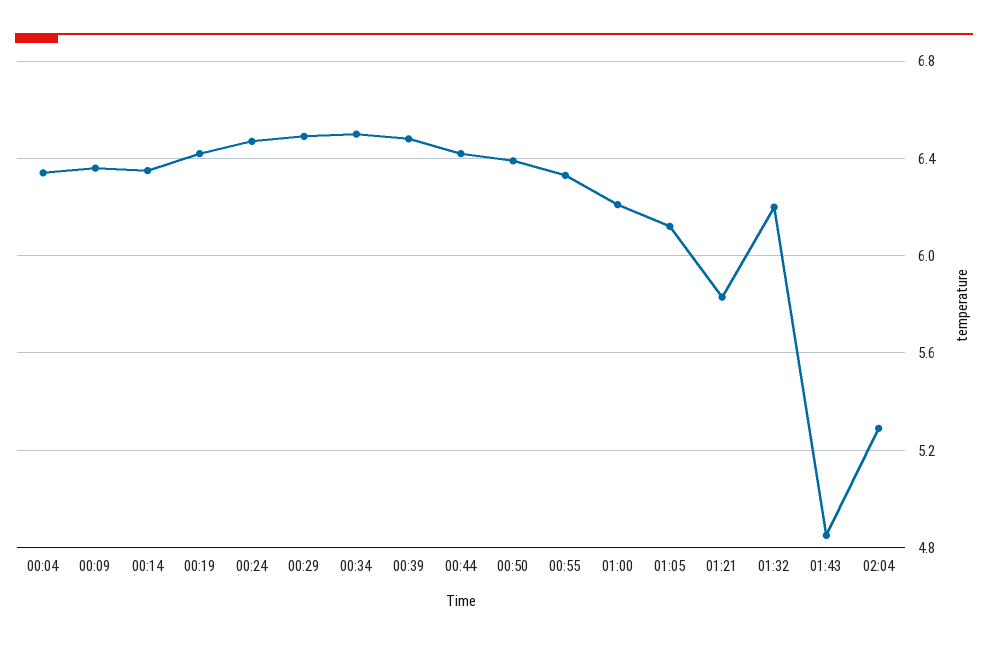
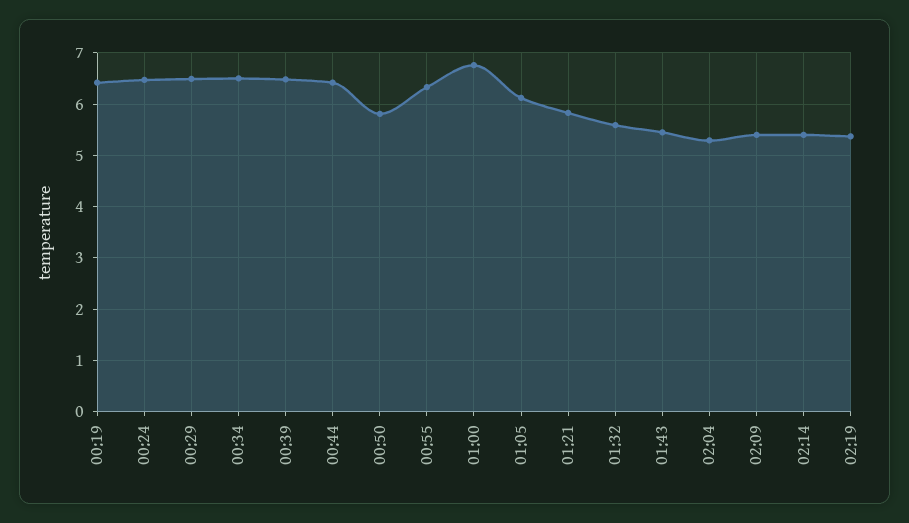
00:04: 6.35 -> none
00:09: 6.35 -> none
00:14: 6.35 -> none
00:50: 6.4 -> 5.8
01:00: 6.2 -> 6.8
01:32: 6.2 -> 5.6
01:43: 4.85 -> 5.4
02:09: none -> 5.4
02:14: none -> 5.4
02:19: none -> 5.4

